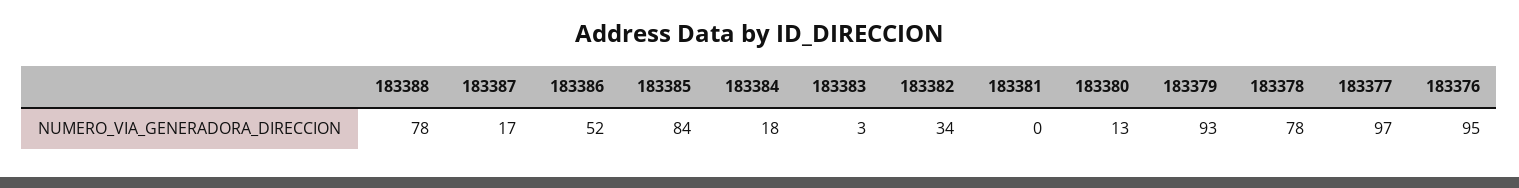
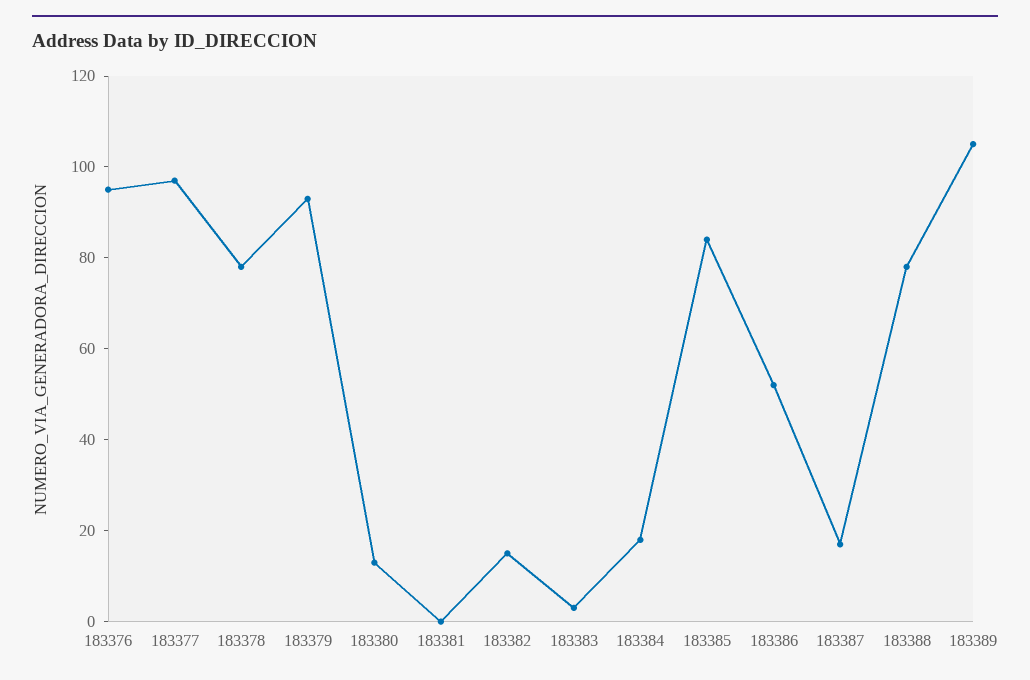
183382: 34 -> 15
183389: none -> 105

